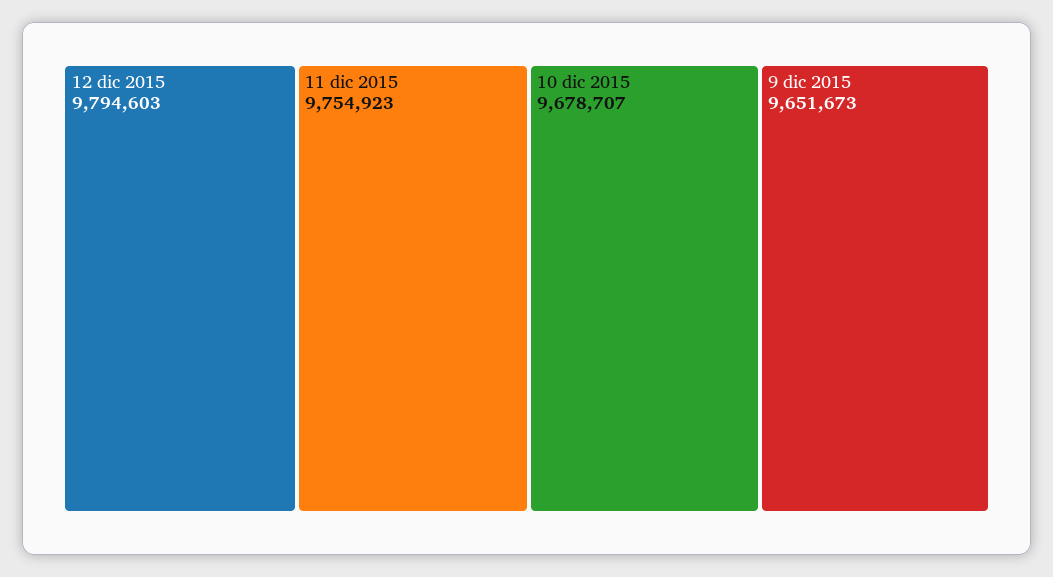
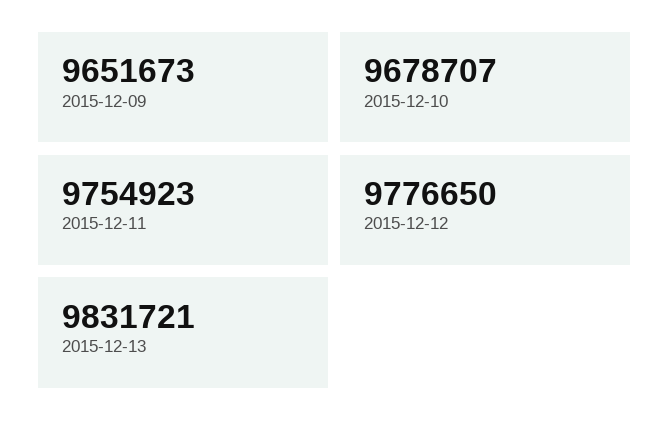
12 dic 2015: 9794603 -> 9776650
2015-12-13: none -> 9831721

